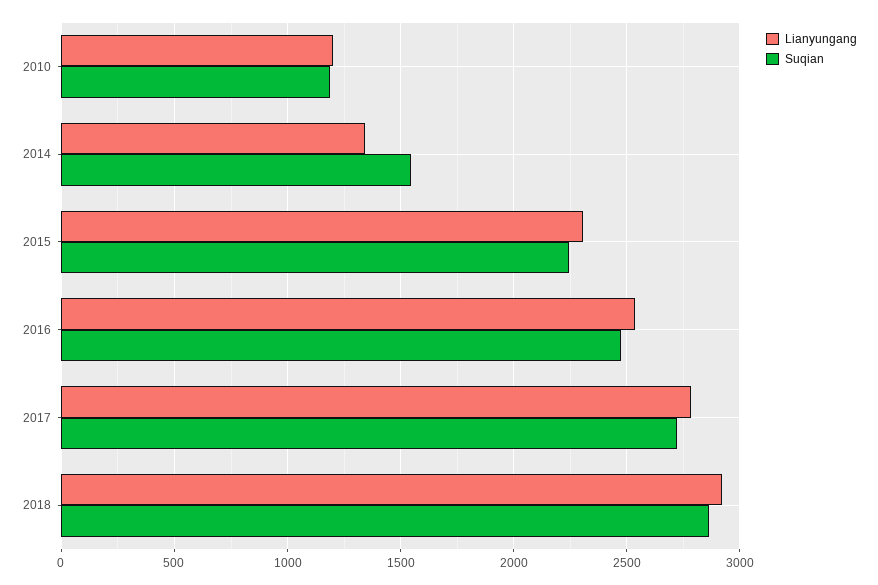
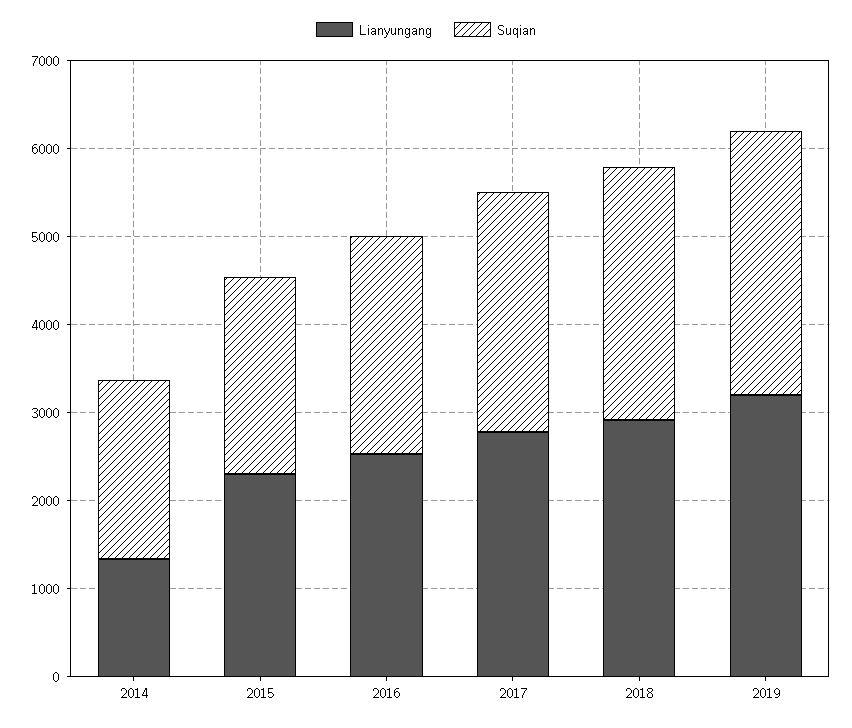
Lianyungang, 2010: 1200 -> none
Suqian, 2010: 1200 -> none
Suqian, 2014: 1550 -> 2000
Lianyungang, 2019: none -> 3200
Suqian, 2019: none -> 3000

